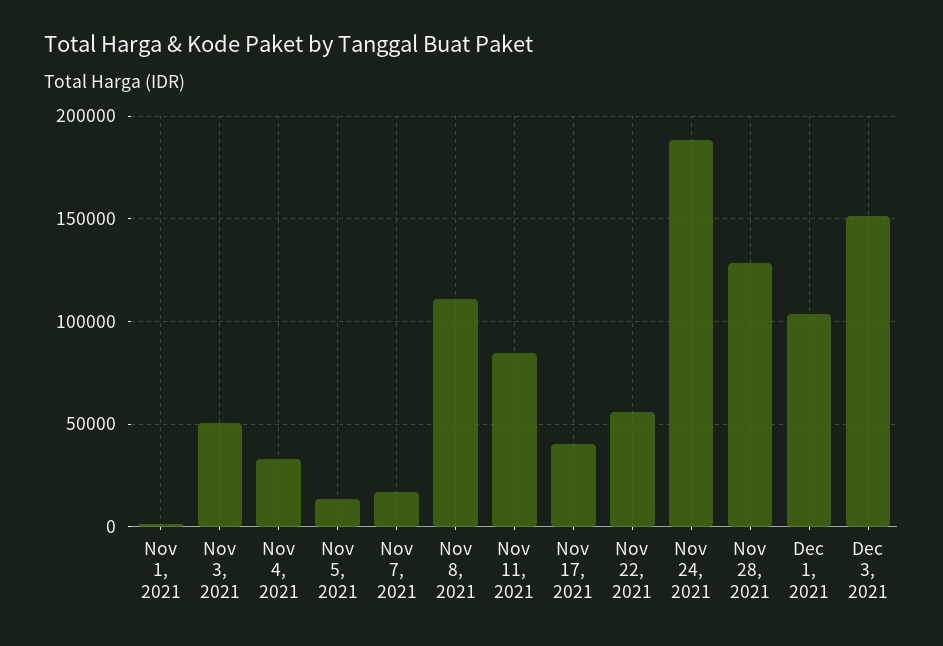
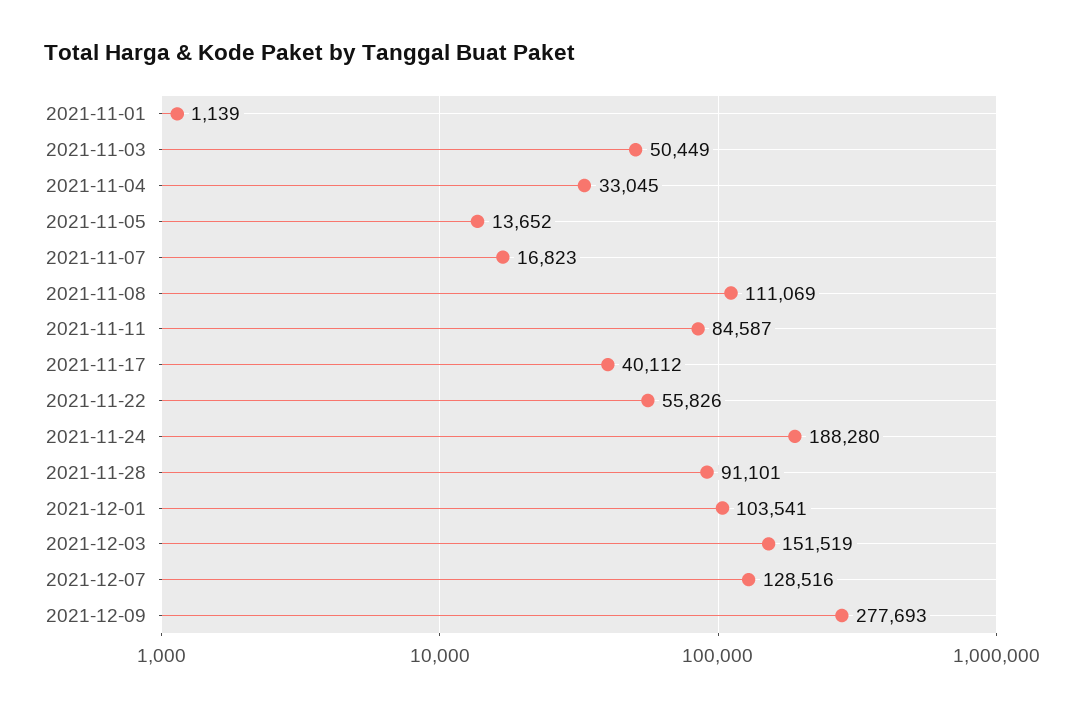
Nov 28, 2021: 130000 -> 91101
2021-12-07: none -> 128516
2021-12-09: none -> 277693

